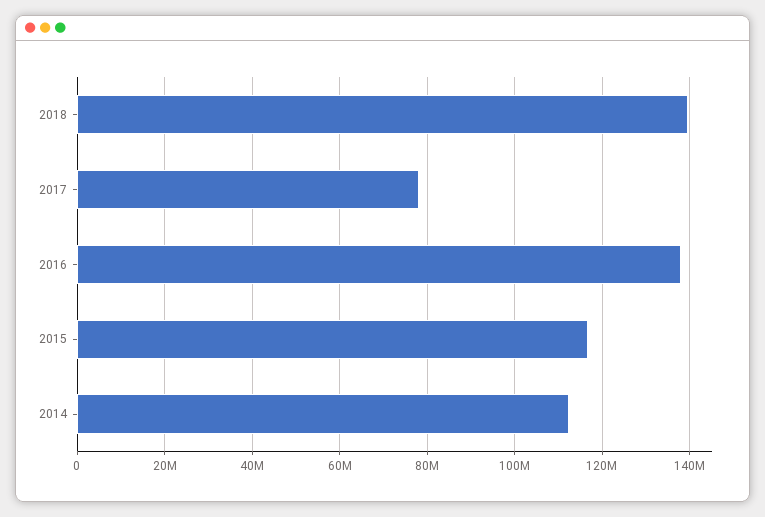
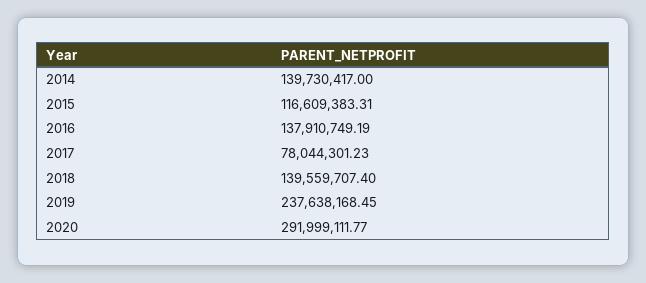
2014: 112000000 -> 139730417
2019: none -> 237638168.45
2020: none -> 291999111.77

